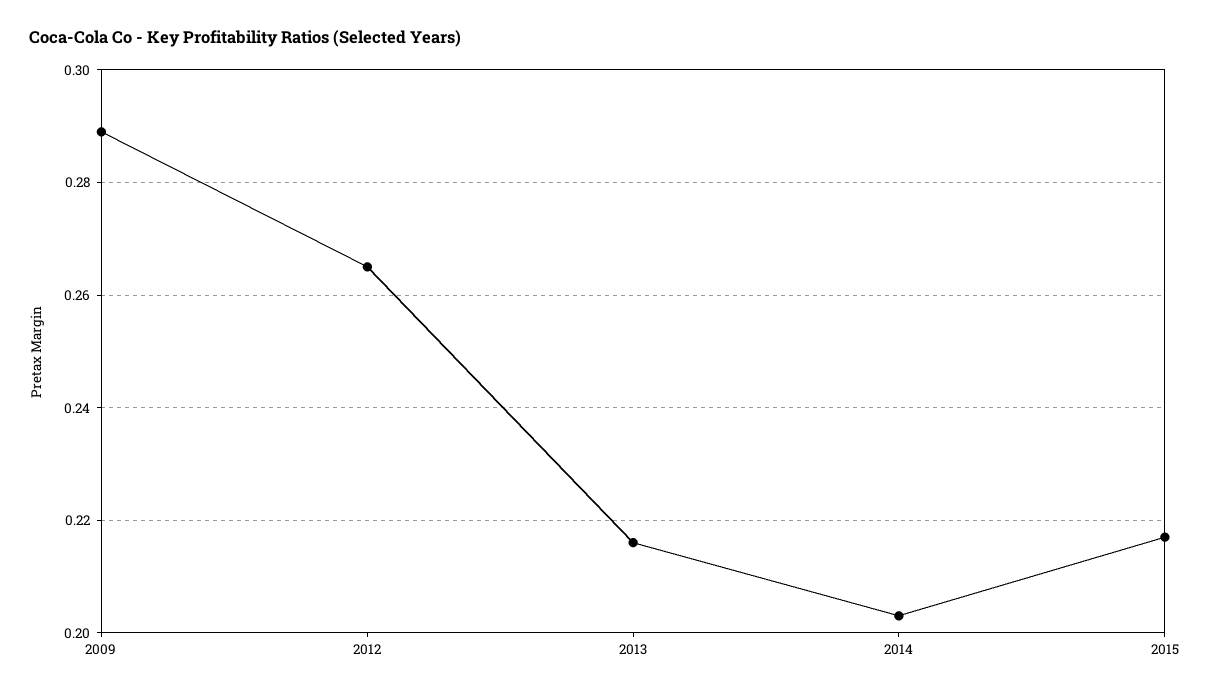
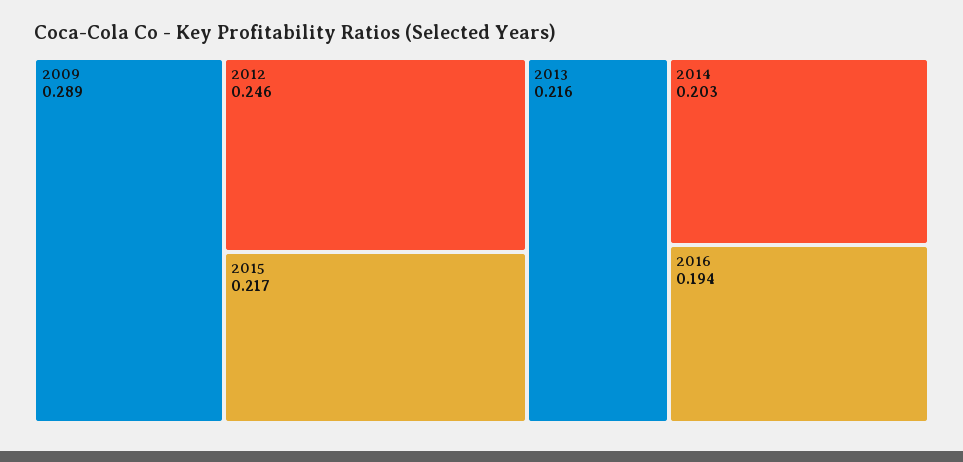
2012: 0.265 -> 0.246
2016: none -> 0.194

